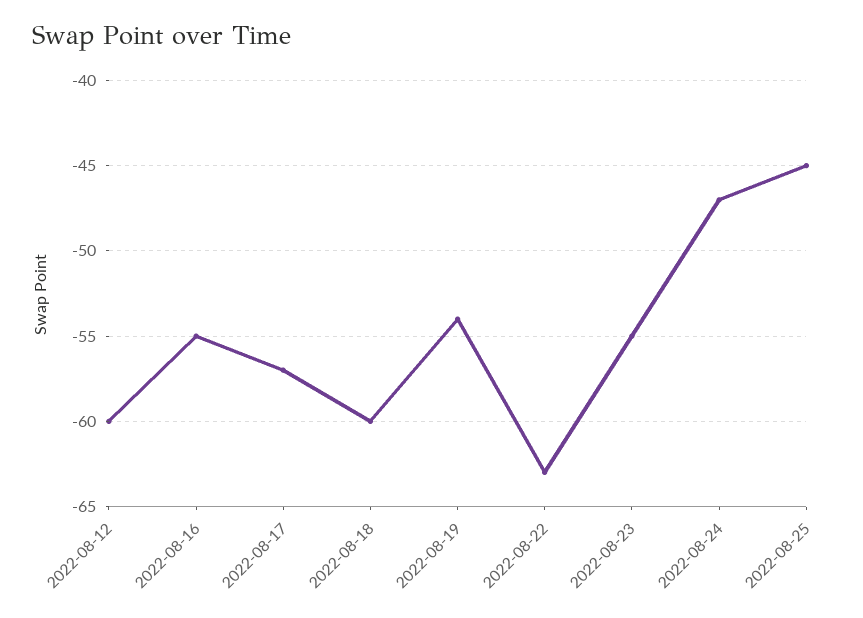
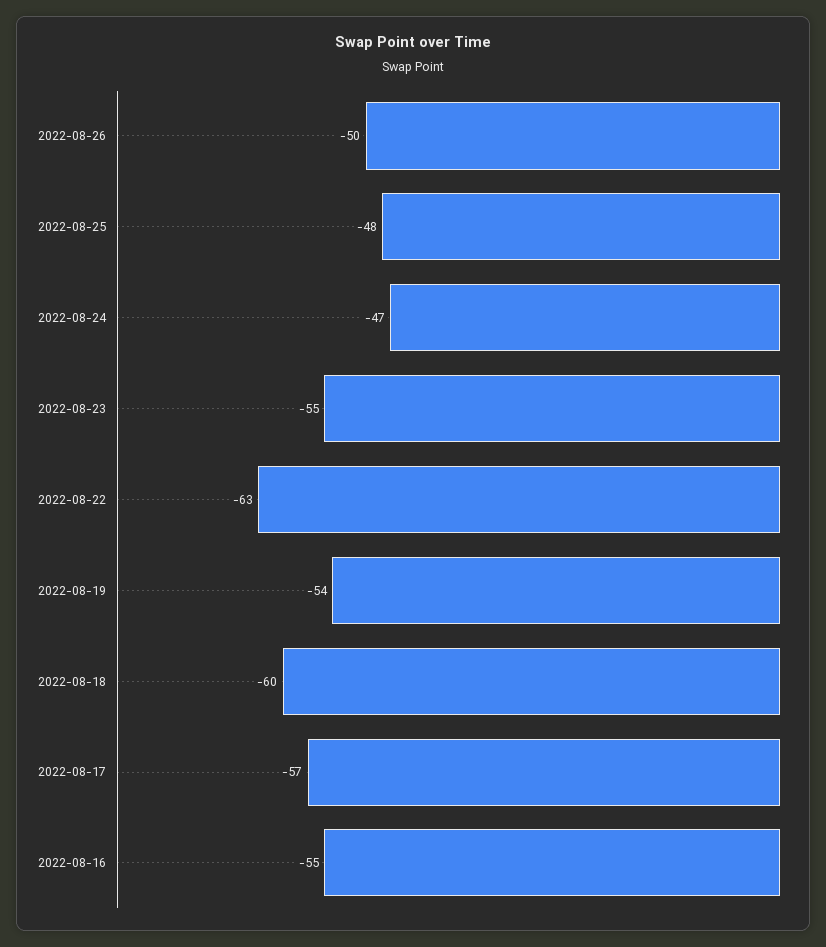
2022-08-12: -60 -> none
2022-08-25: -45 -> -48
2022-08-26: none -> -50

